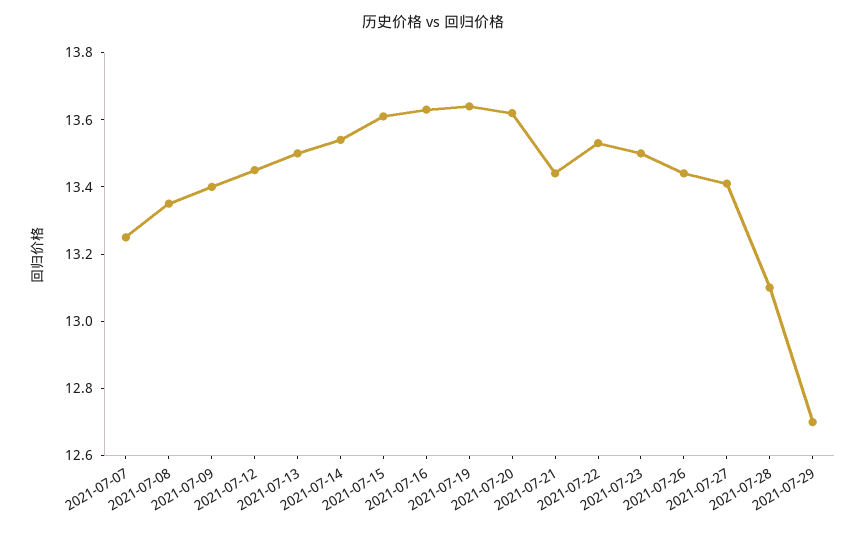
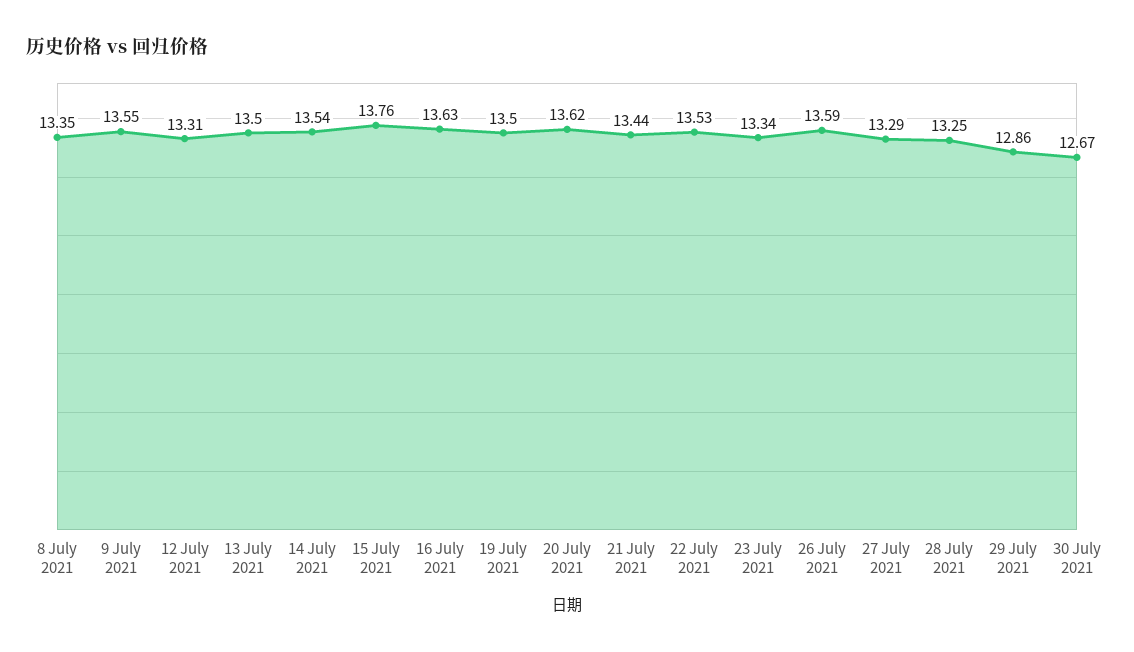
2021-07-07: 13.25 -> none
2021-07-09: 13.4 -> 13.55
2021-07-12: 13.45 -> 13.31
2021-07-15: 13.6 -> 13.76
2021-07-19: 13.65 -> 13.5
2021-07-23: 13.5 -> 13.34
2021-07-26: 13.45 -> 13.59
2021-07-27: 13.4 -> 13.29
2021-07-28: 13.1 -> 13.25
2021-07-29: 12.7 -> 12.86
30 July 2021: none -> 12.67

